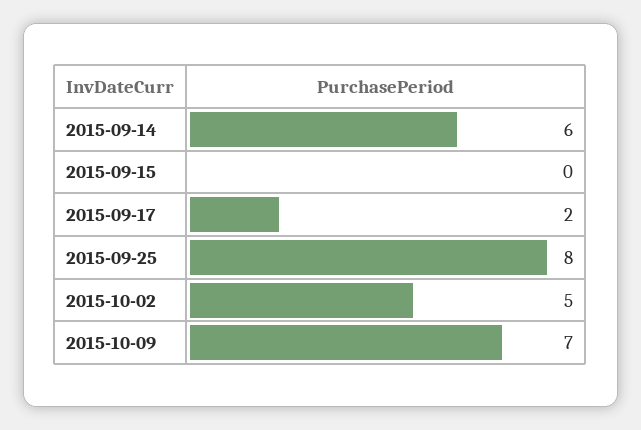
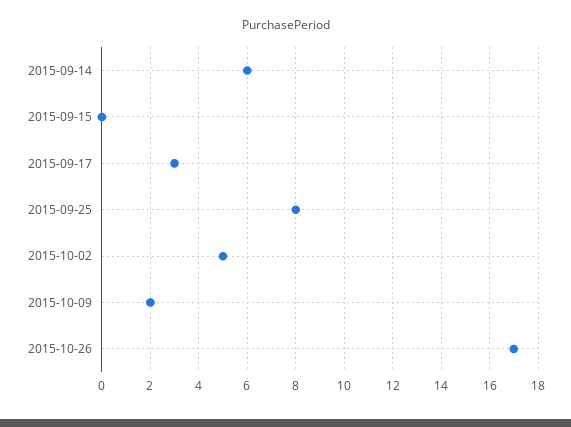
2015-09-17: 2 -> 3
2015-10-09: 7 -> 2
2015-10-26: none -> 17

